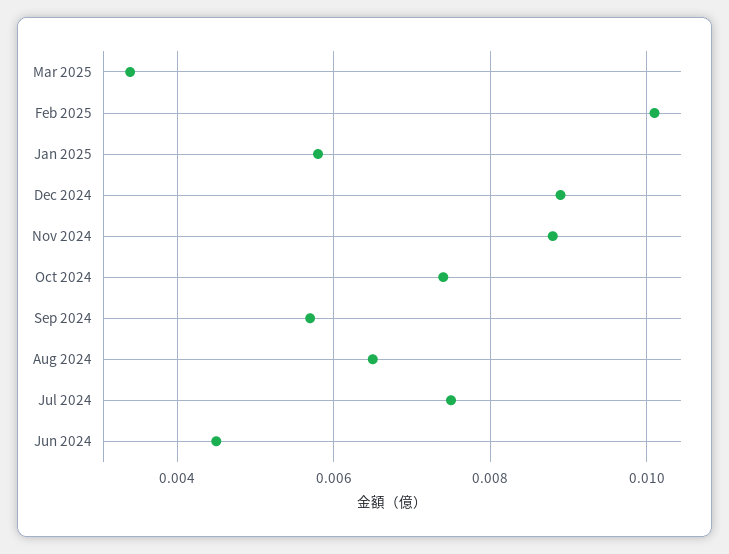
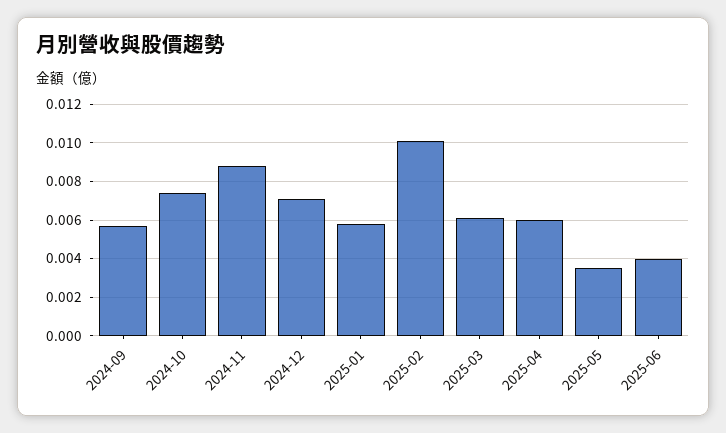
Mar 2025: 0.0035 -> 0.006
Dec 2024: 0.009 -> 0.007
Aug 2024: 0.0065 -> none
Jul 2024: 0.0075 -> none
Jun 2024: 0.0045 -> none
2025-04: none -> 0.006
2025-05: none -> 0.0035
2025-06: none -> 0.004

